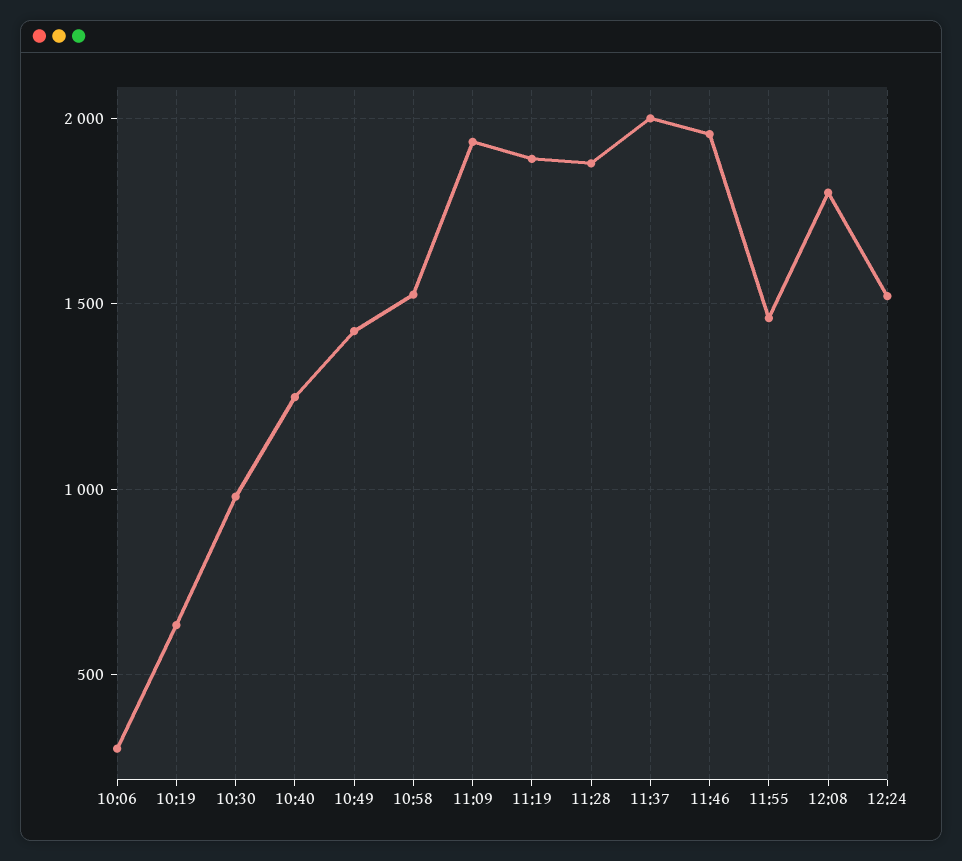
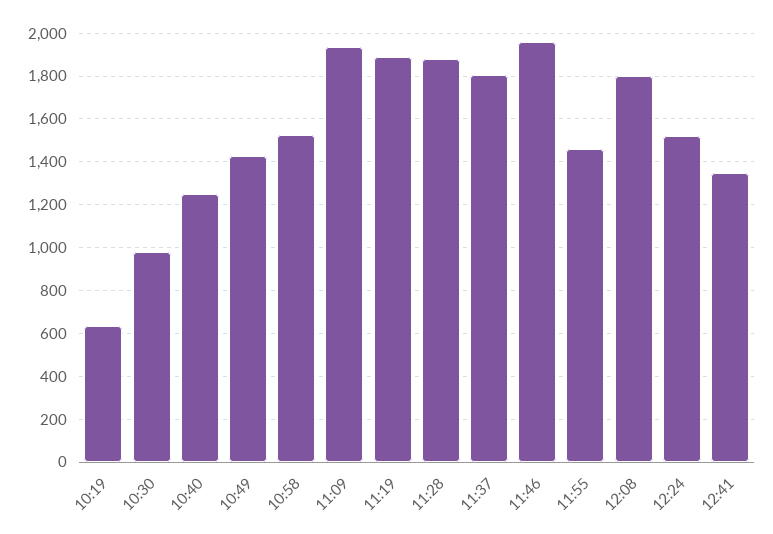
10:06: 300 -> none
11:37: 2000 -> 1800
12:41: none -> 1350

